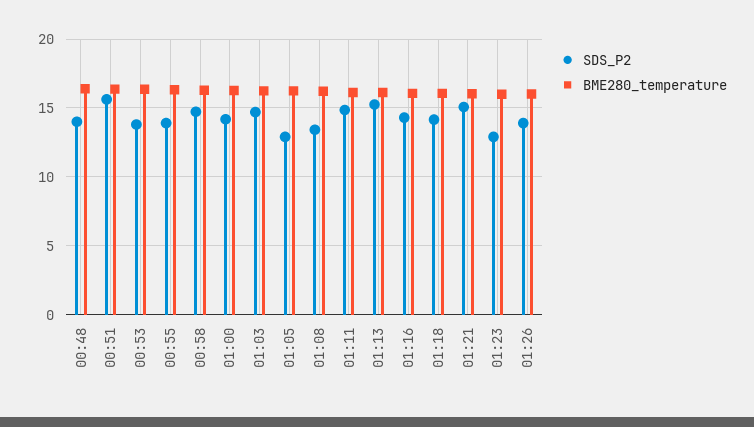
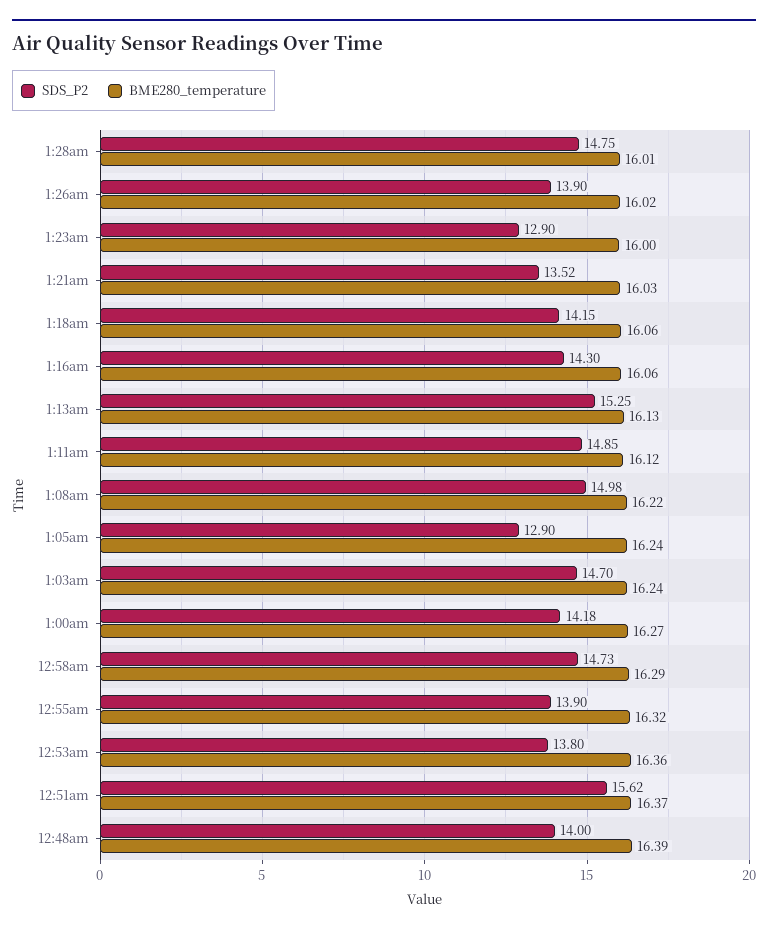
SDS_P2, 01:08: 13.5 -> 14.98
SDS_P2, 01:21: 15 -> 13.52
SDS_P2, 1:28am: none -> 14.75
BME280_temperature, 1:28am: none -> 16.01

